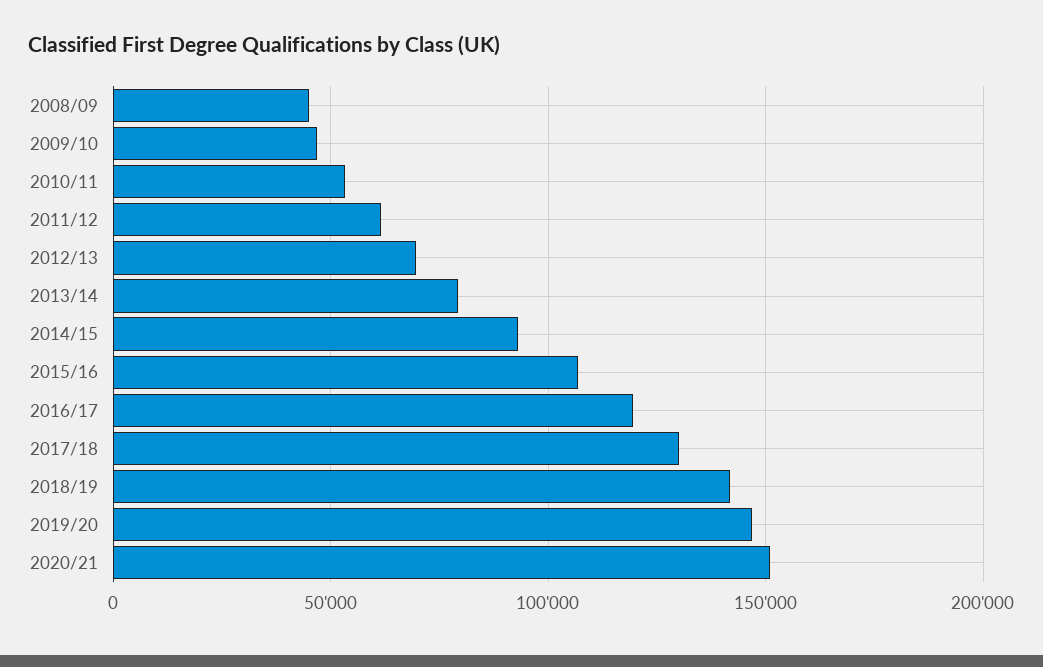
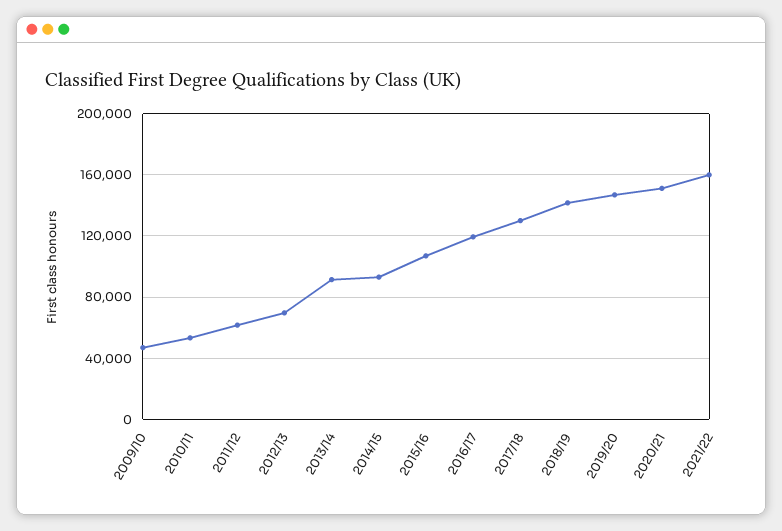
2008/09: 45000 -> none
2013/14: 80000 -> 90000
2021/22: none -> 160000

